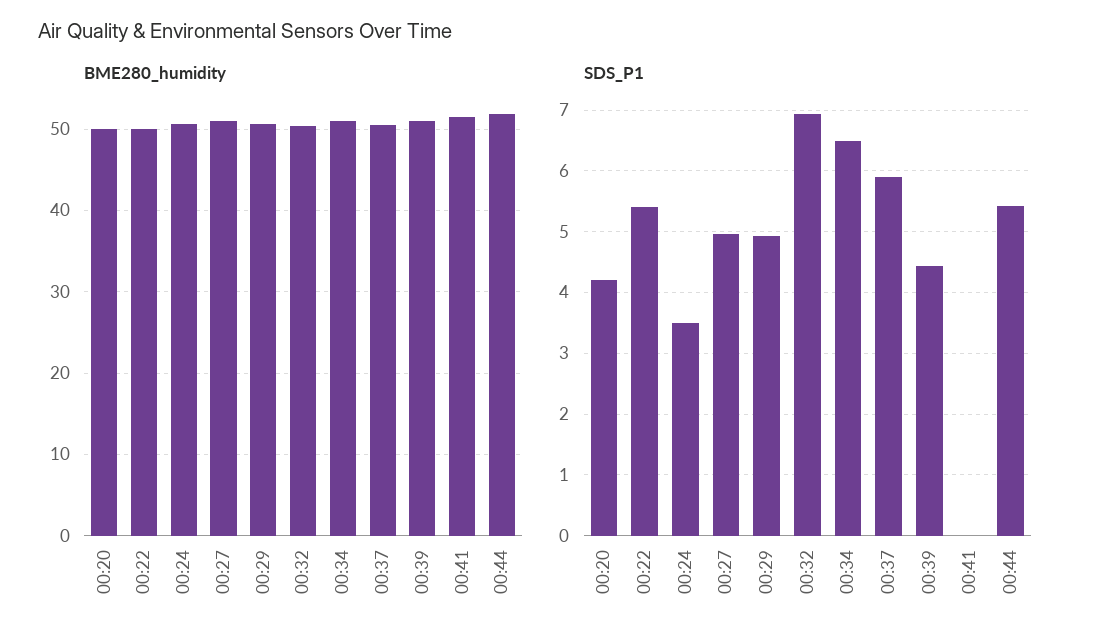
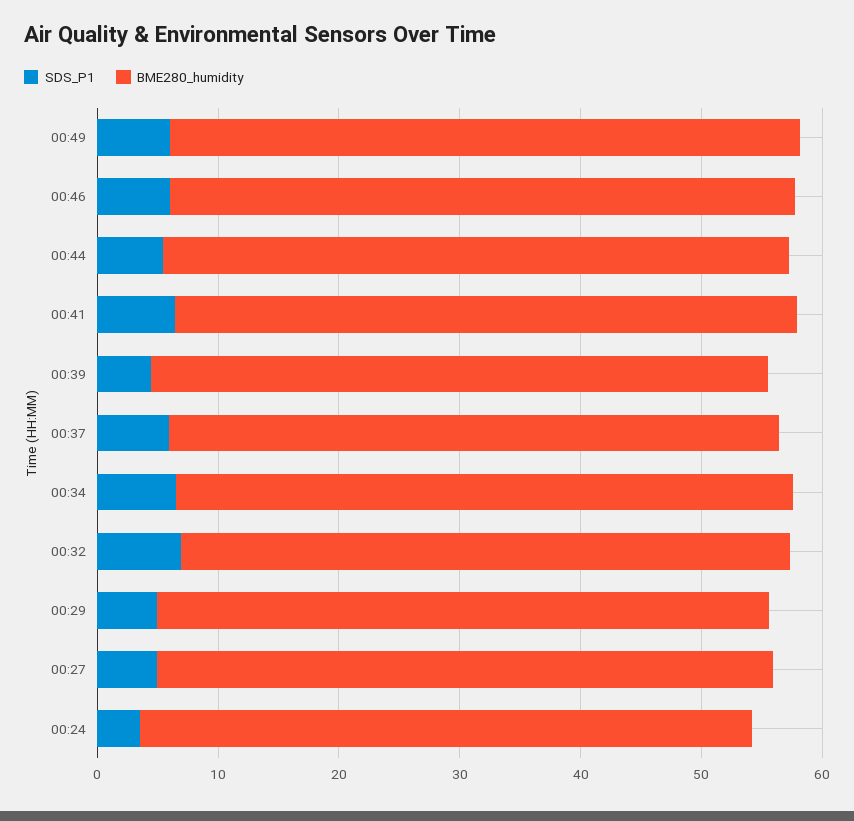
BME280_humidity, 00:20: 50 -> none
BME280_humidity, 00:22: 50 -> none
SDS_P1, 00:20: 4.2 -> none
SDS_P1, 00:22: 5.4 -> none
SDS_P1, 00:41: 0 -> 6
SDS_P1, 00:49: none -> 6
BME280_humidity, 00:49: none -> 52
SDS_P1, 00:46: none -> 6
BME280_humidity, 00:46: none -> 52

